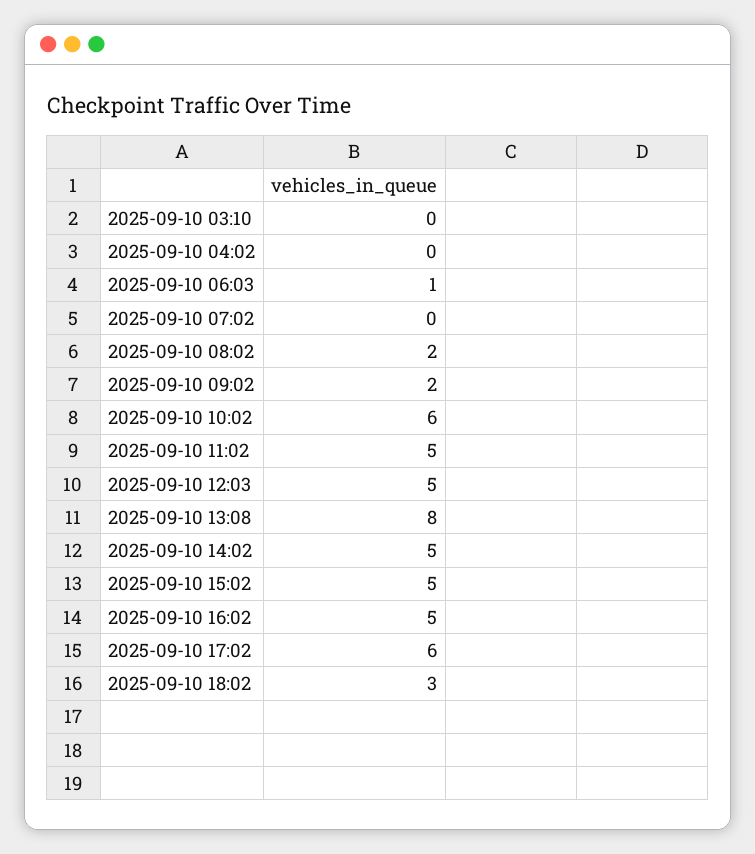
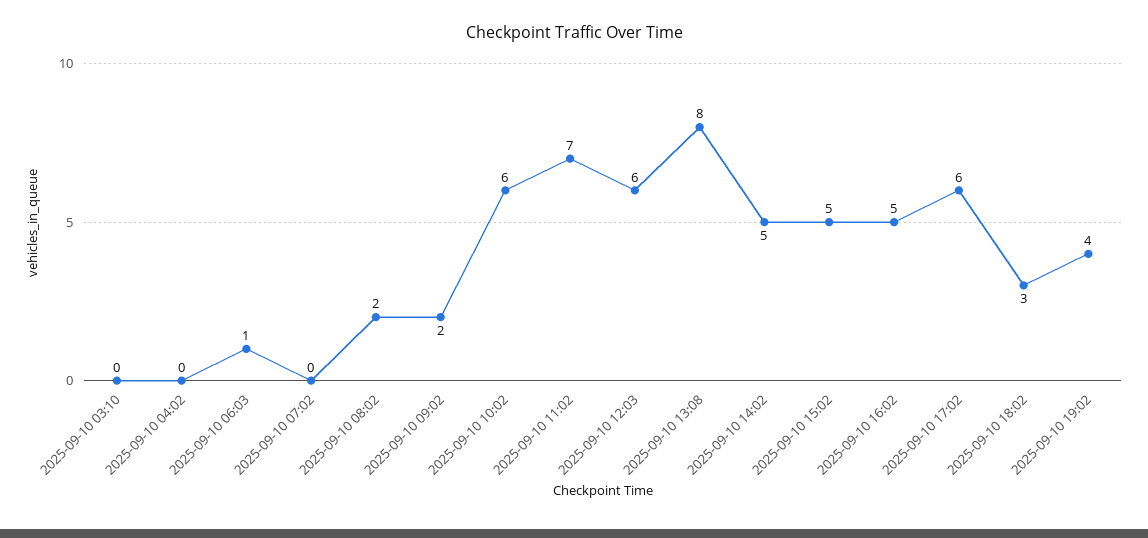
2025-09-10 11:02: 5 -> 7
2025-09-10 12:03: 5 -> 6
2025-09-10 19:02: none -> 4

